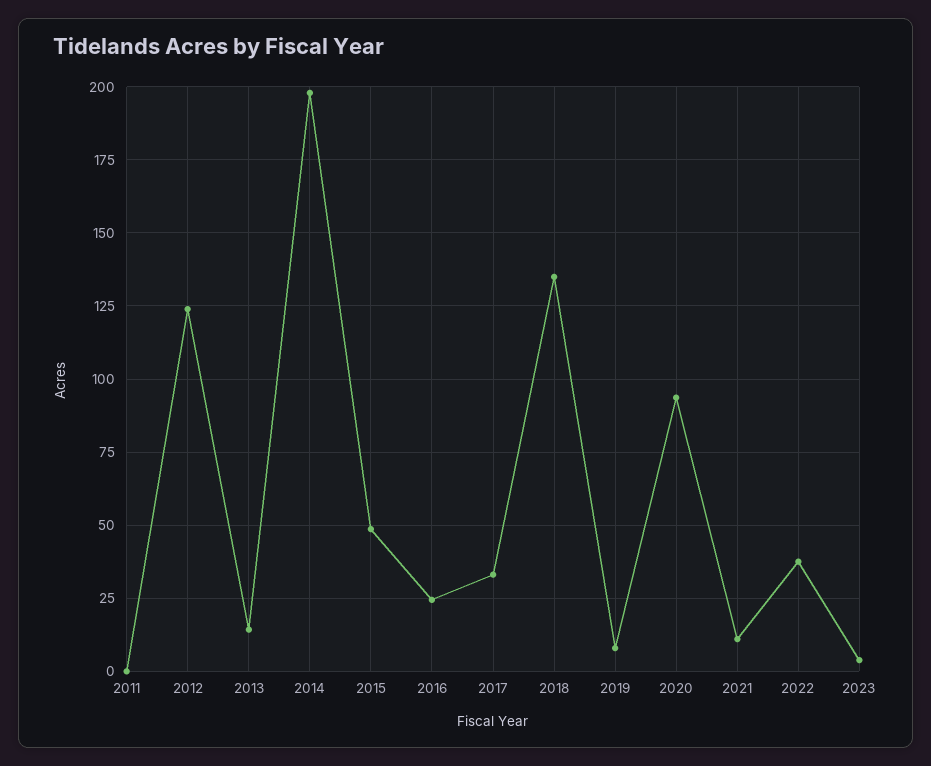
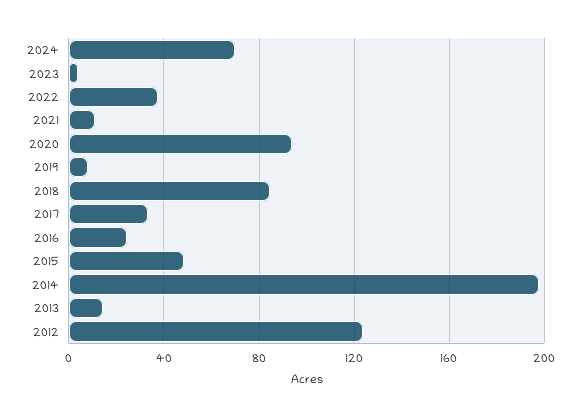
2011: 0 -> none
2018: 135 -> 85
2024: none -> 70

